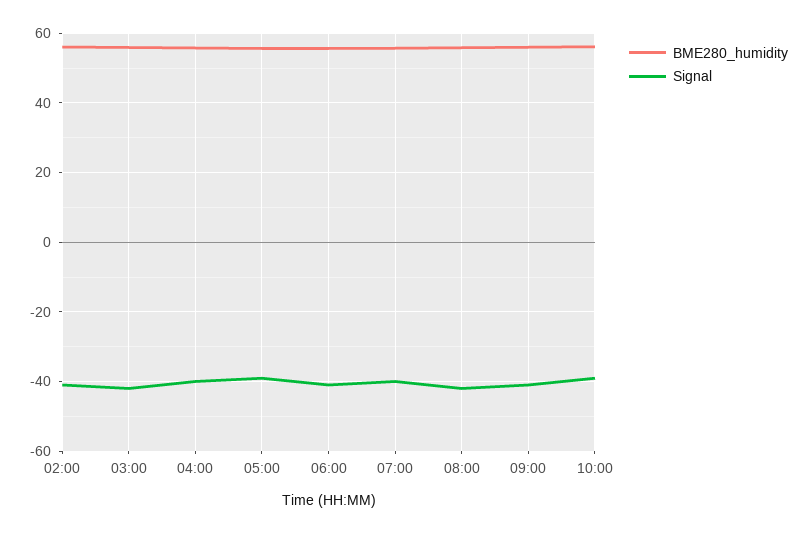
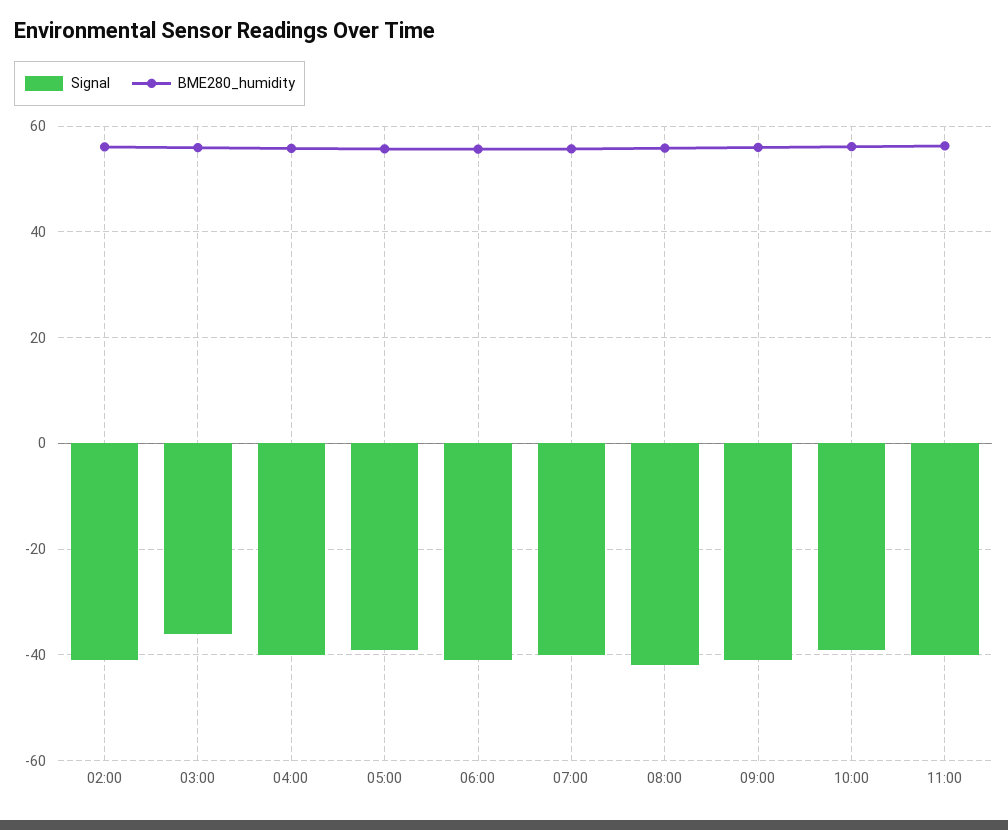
Signal, 03:00: -42 -> -36
Signal, 11:00: none -> -40
BME280_humidity, 11:00: none -> 56

